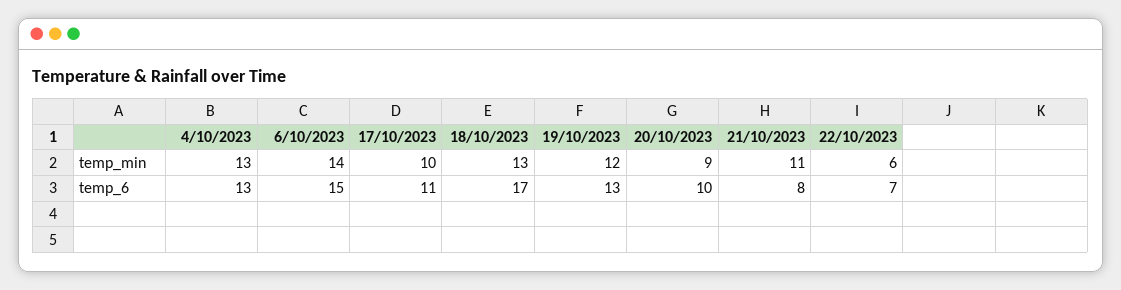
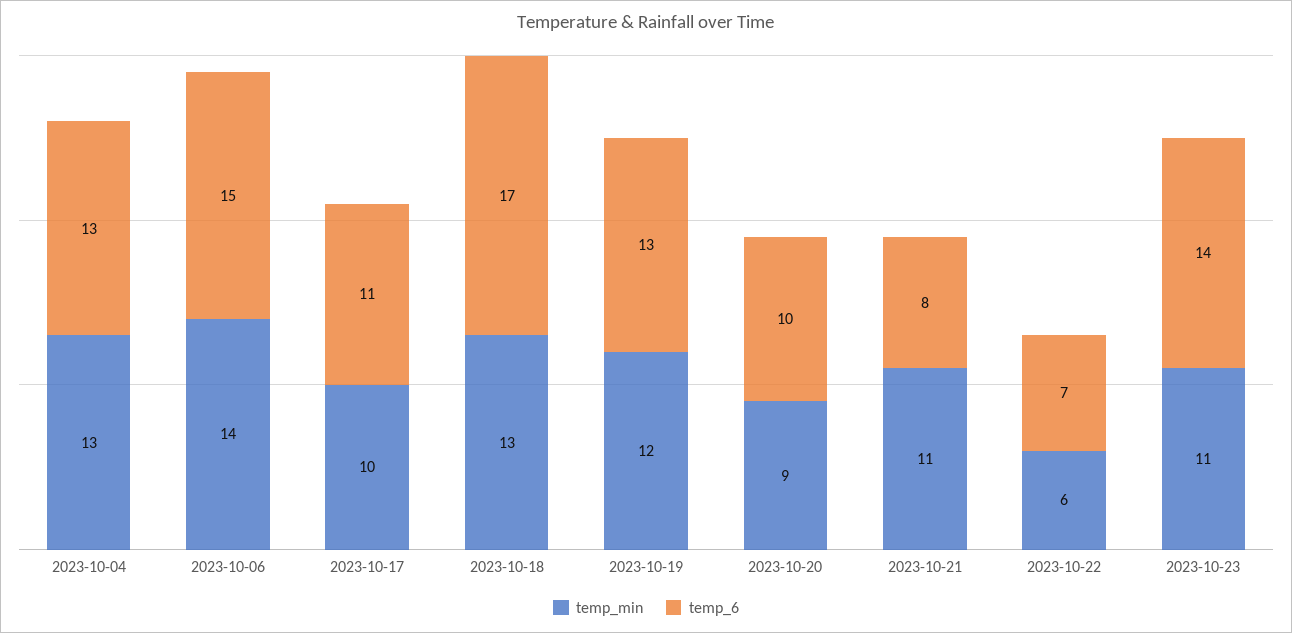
temp_min, 2023-10-23: none -> 11
temp_6, 2023-10-23: none -> 14

